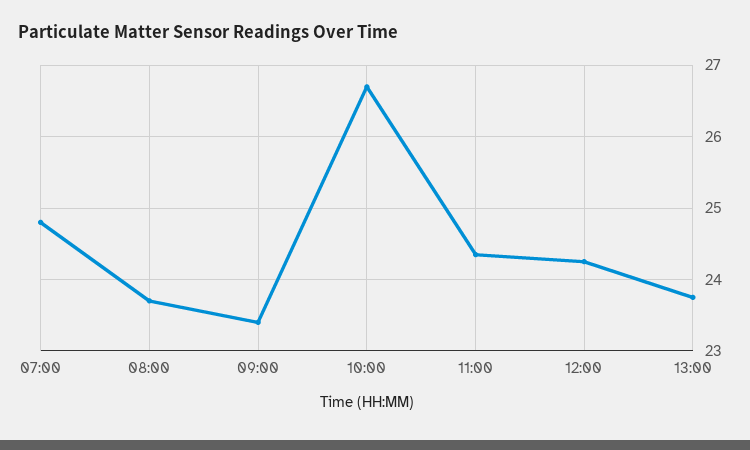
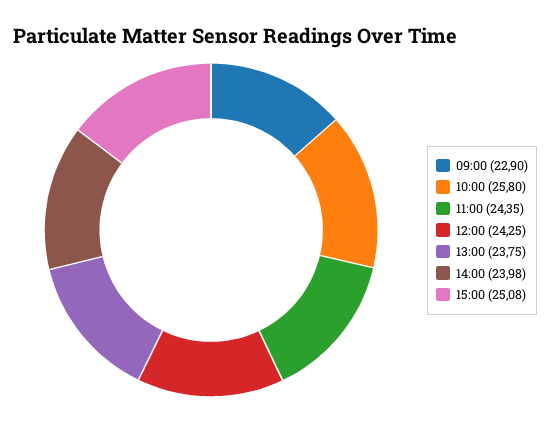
07:00: 24.8 -> none
08:00: 23.7 -> none
09:00: 23.4 -> 22.9
10:00: 26.7 -> 25.8
14:00: none -> 23.98
15:00: none -> 25.08

